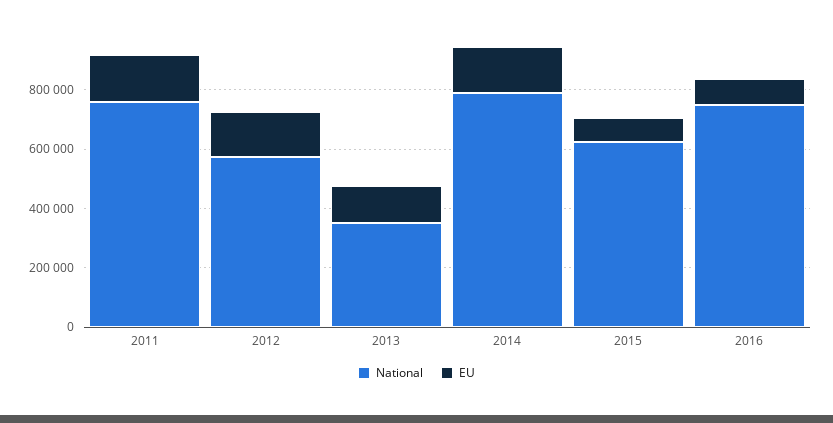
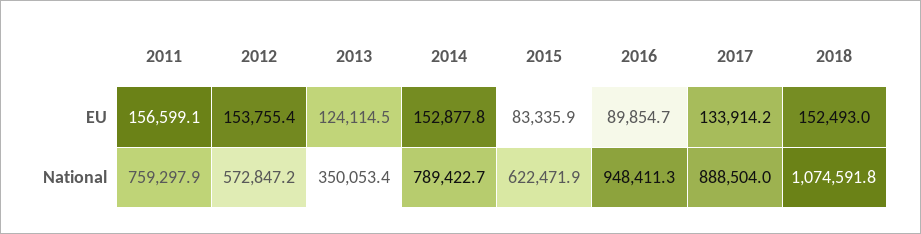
National, 2016: 750000 -> 948411.3
EU, 2017: none -> 133914.2
EU, 2018: none -> 152493
National, 2017: none -> 888504
National, 2018: none -> 1074591.8

